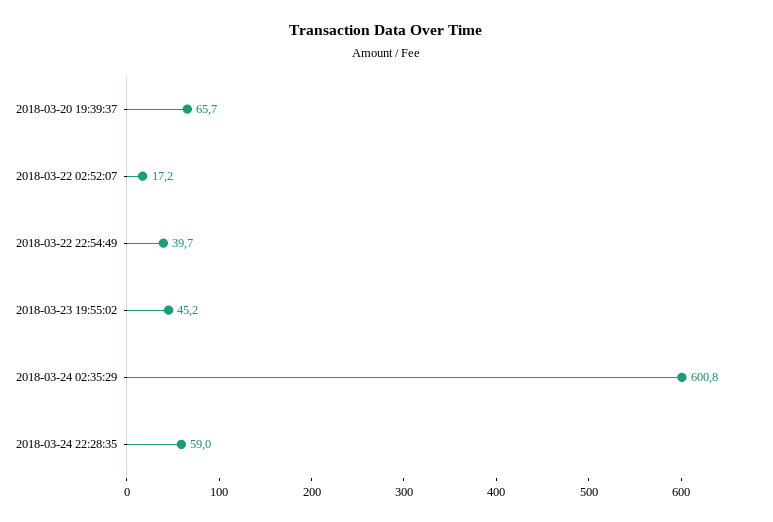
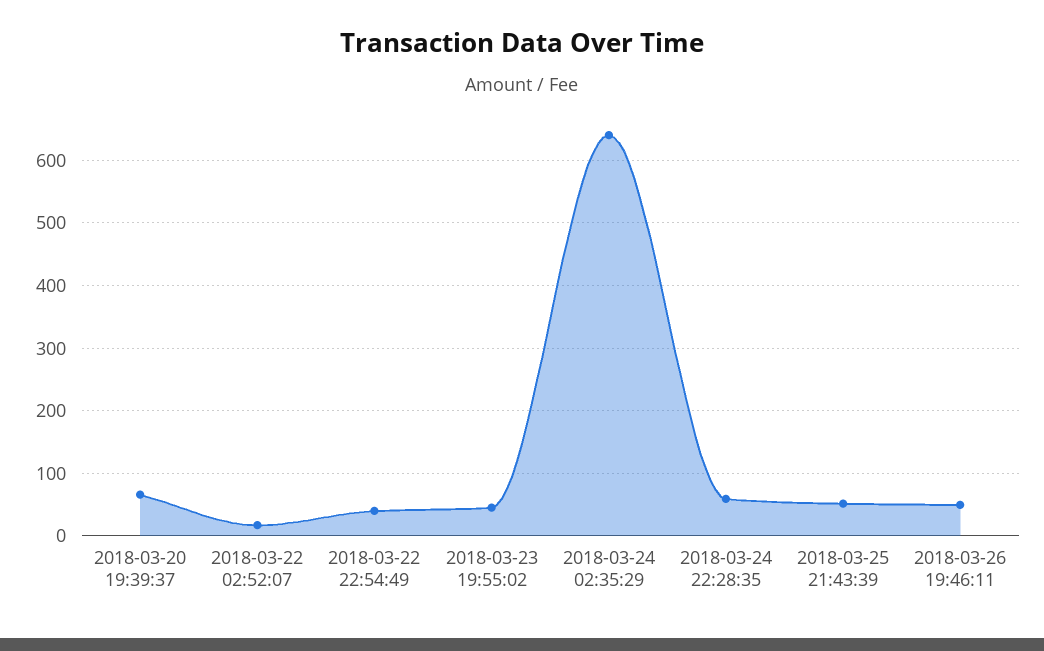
2018-03-24 02:35:29: 600.8 -> 640
2018-03-25 21:43:39: none -> 50
2018-03-26 19:46:11: none -> 50

